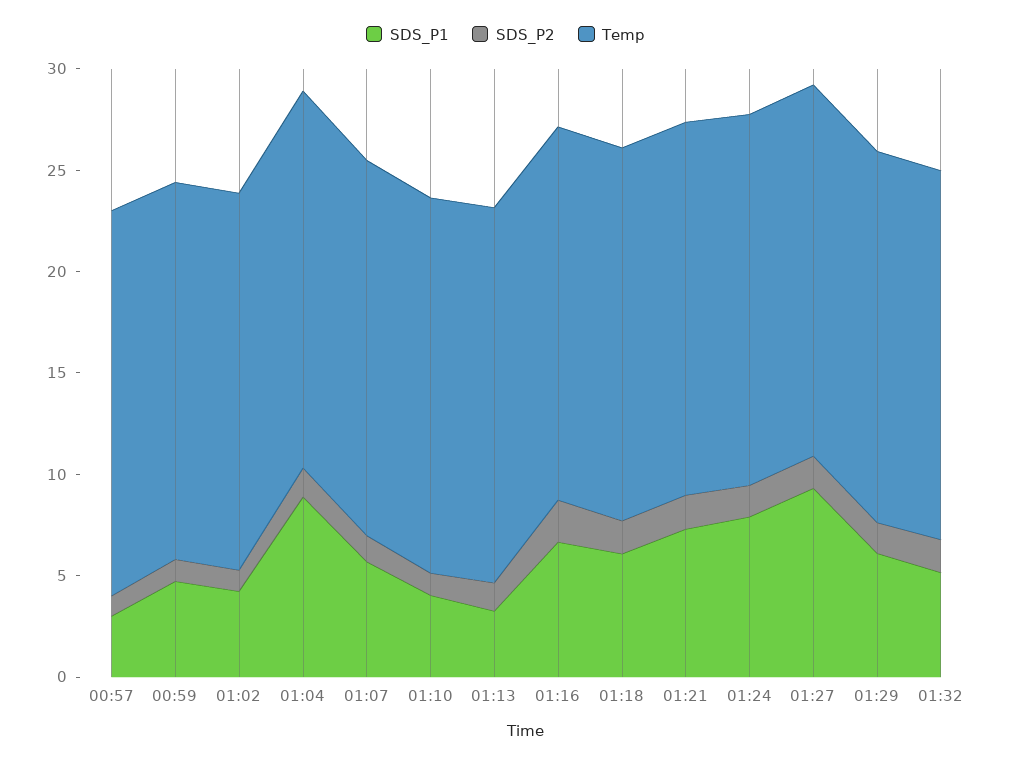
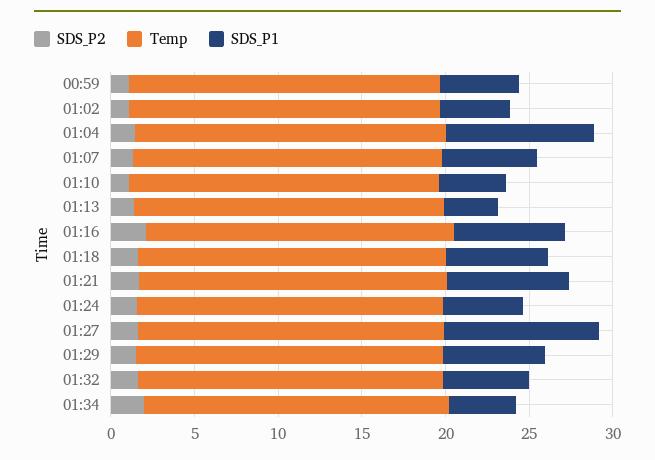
SDS_P1, 00:57: 3 -> none
SDS_P2, 00:57: 1 -> none
Temp, 00:57: 19 -> none
SDS_P1, 01:24: 8 -> 5
SDS_P2, 01:34: none -> 2
Temp, 01:34: none -> 18
SDS_P1, 01:34: none -> 4

